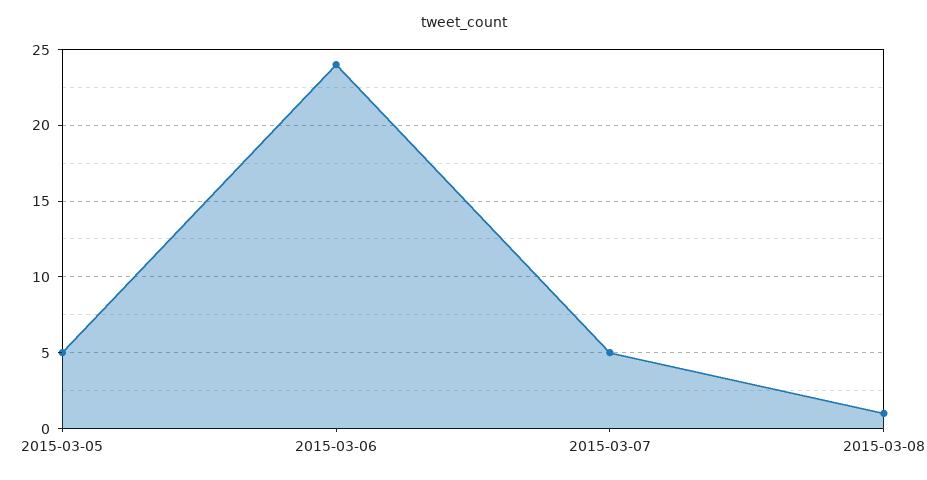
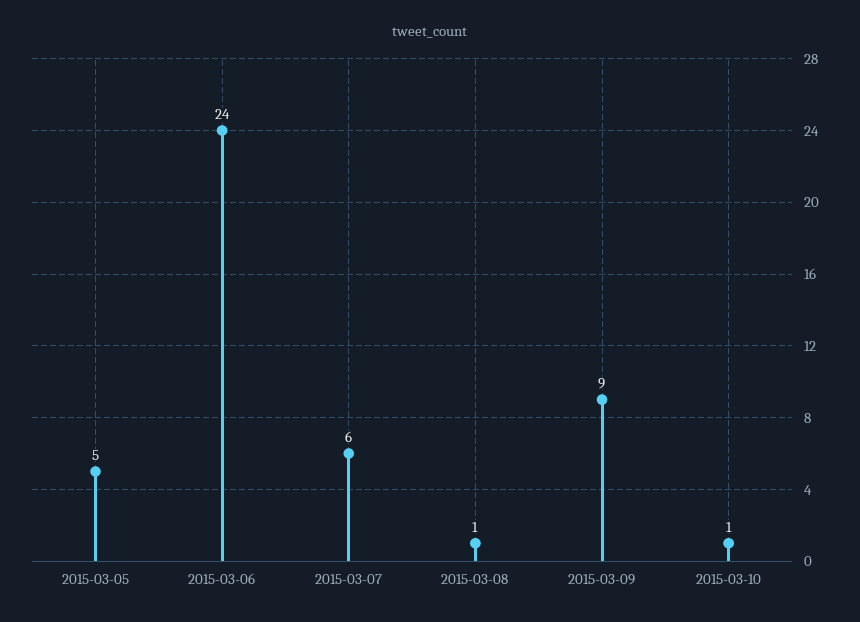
2015-03-07: 5 -> 6
2015-03-09: none -> 9
2015-03-10: none -> 1

